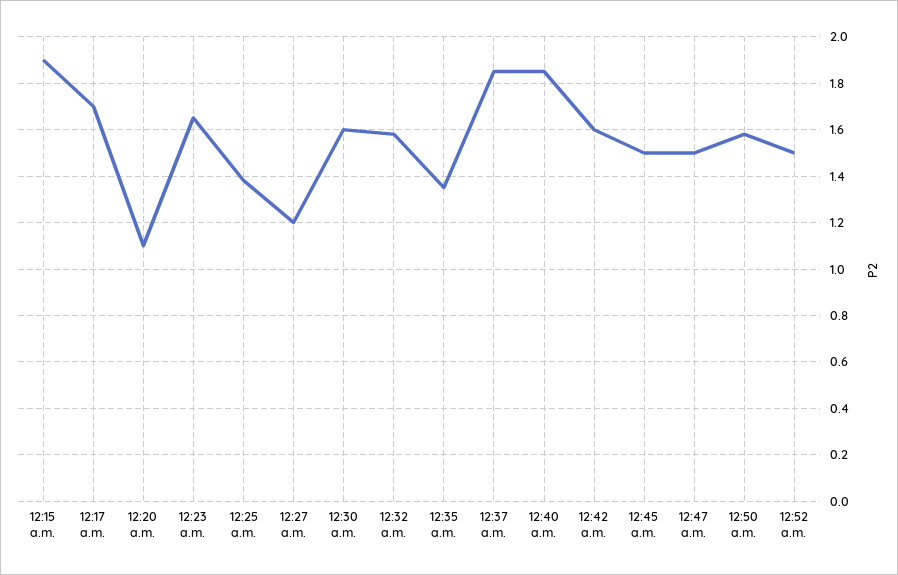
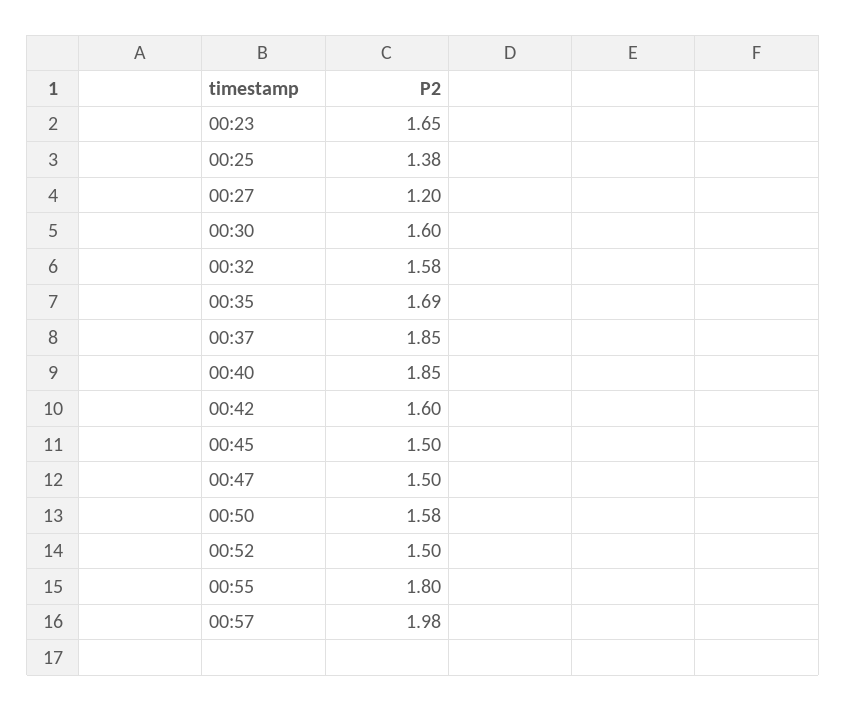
12:15 a.m.: 1.9 -> none
12:17 a.m.: 1.7 -> none
12:20 a.m.: 1.1 -> none
12:35 a.m.: 1.35 -> 1.69
00:55: none -> 1.8
00:57: none -> 1.98

